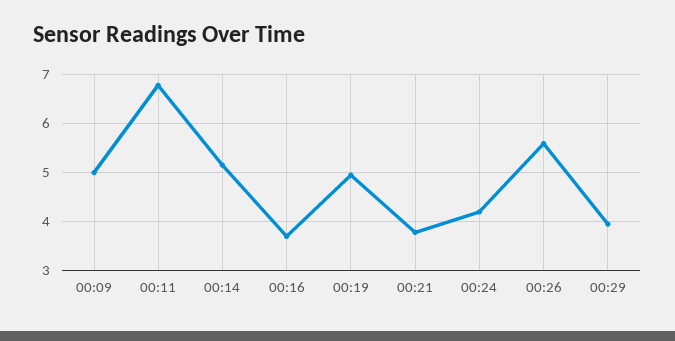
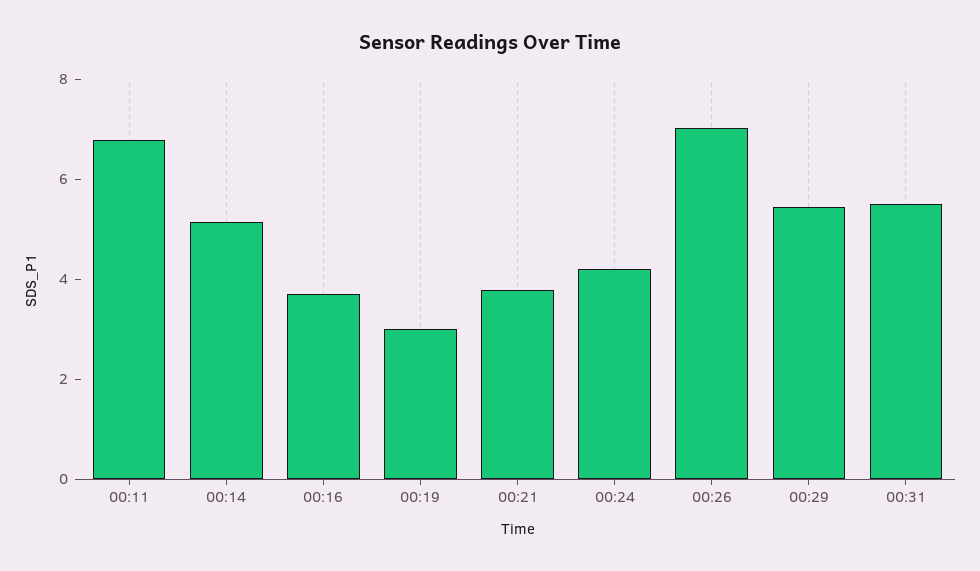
00:09: 5 -> none
00:19: 5 -> 3
00:26: 5.6 -> 7
00:29: 4 -> 5.5
00:31: none -> 5.5

